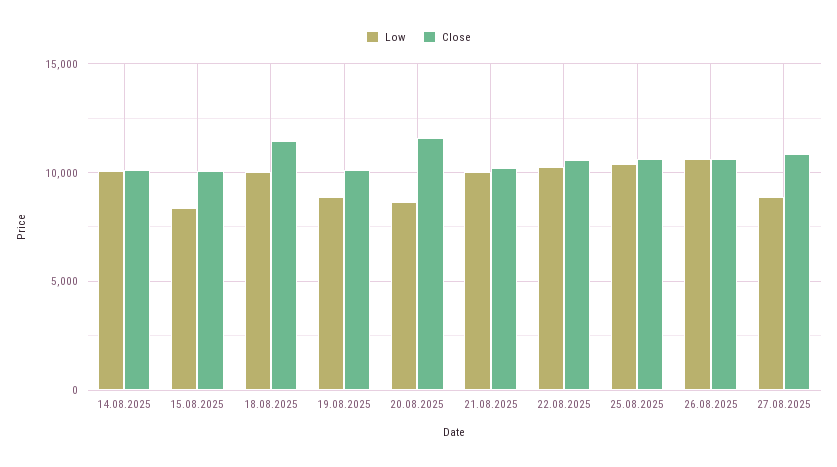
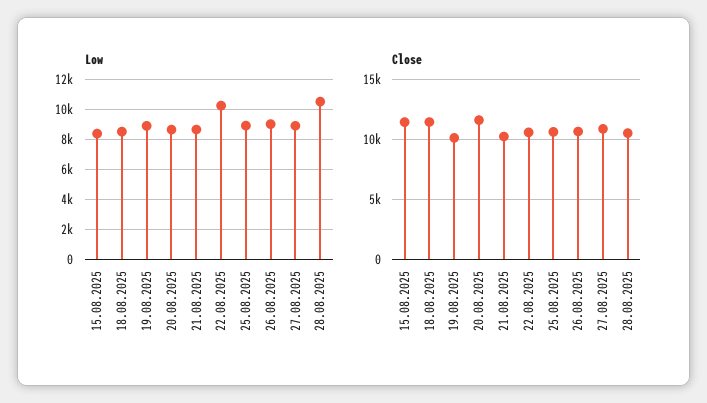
Low, 14.08.2025: 10000 -> none
Close, 14.08.2025: 10000 -> none
Close, 15.08.2025: 10000 -> 11500
Low, 18.08.2025: 10000 -> 8500
Low, 21.08.2025: 10000 -> 8500
Low, 25.08.2025: 10500 -> 9000
Low, 26.08.2025: 10500 -> 9000
Low, 28.08.2025: none -> 10500
Close, 28.08.2025: none -> 10500

